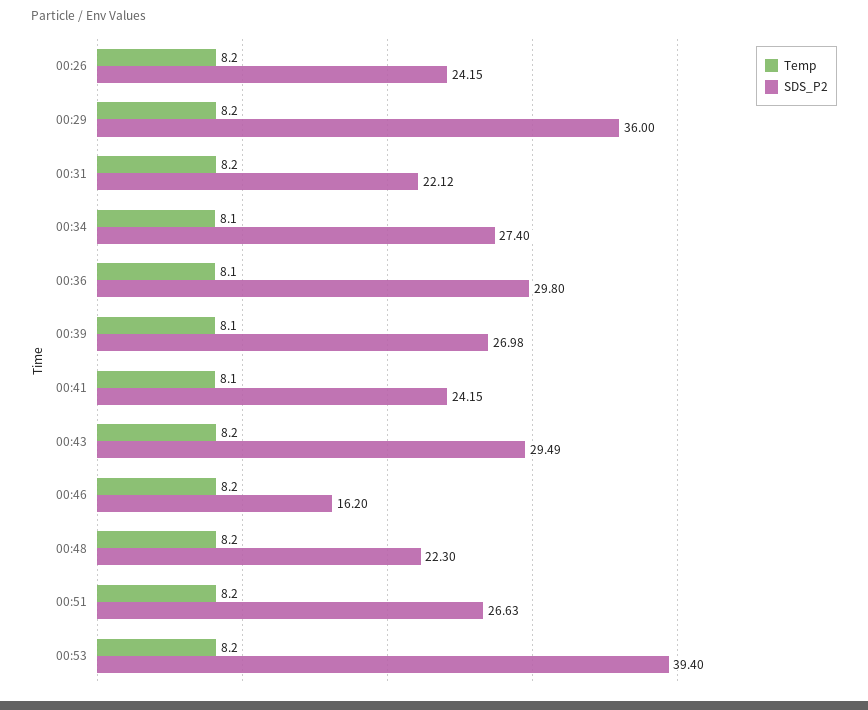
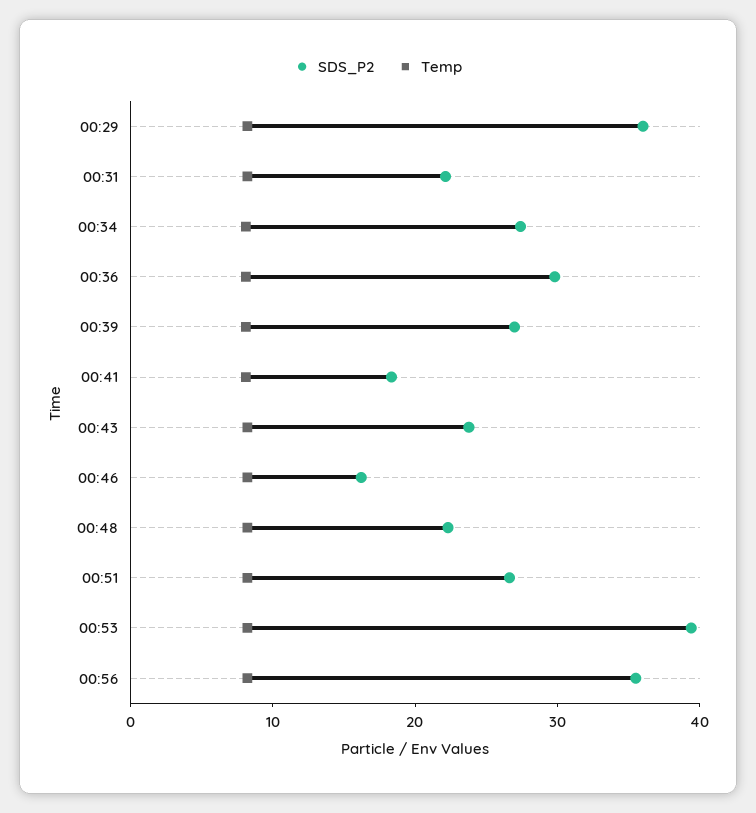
Temp, 00:26: 8.2 -> none
SDS_P2, 00:26: 24.15 -> none
SDS_P2, 00:41: 24.15 -> 18
SDS_P2, 00:43: 29.49 -> 24
SDS_P2, 00:56: none -> 36
Temp, 00:56: none -> 8

